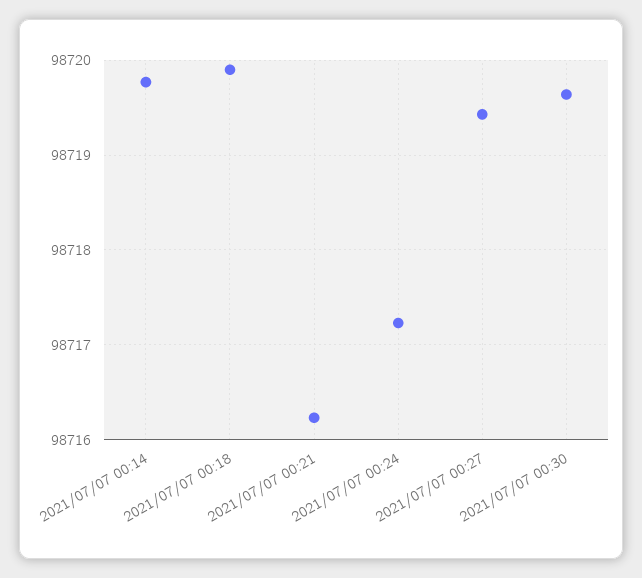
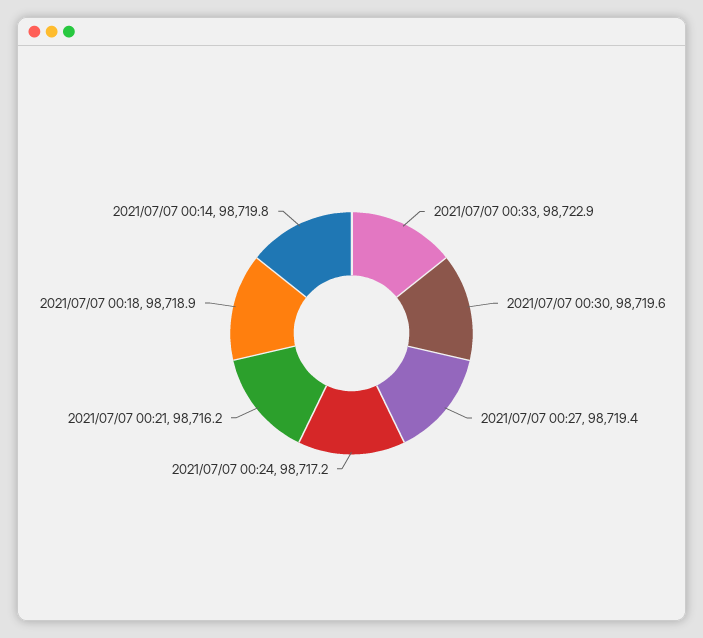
2021/07/07 00:18: 98719.9 -> 98718.9
2021/07/07 00:33: none -> 98722.9

